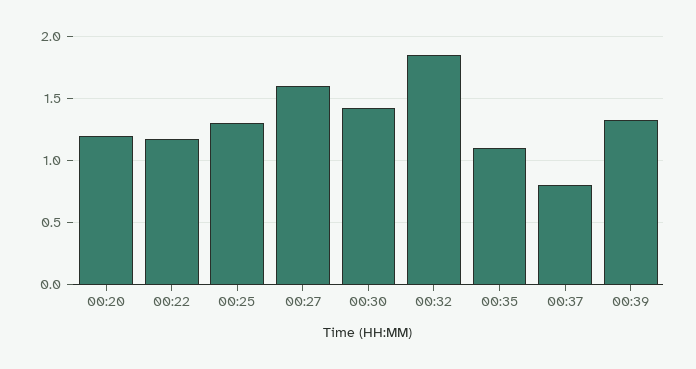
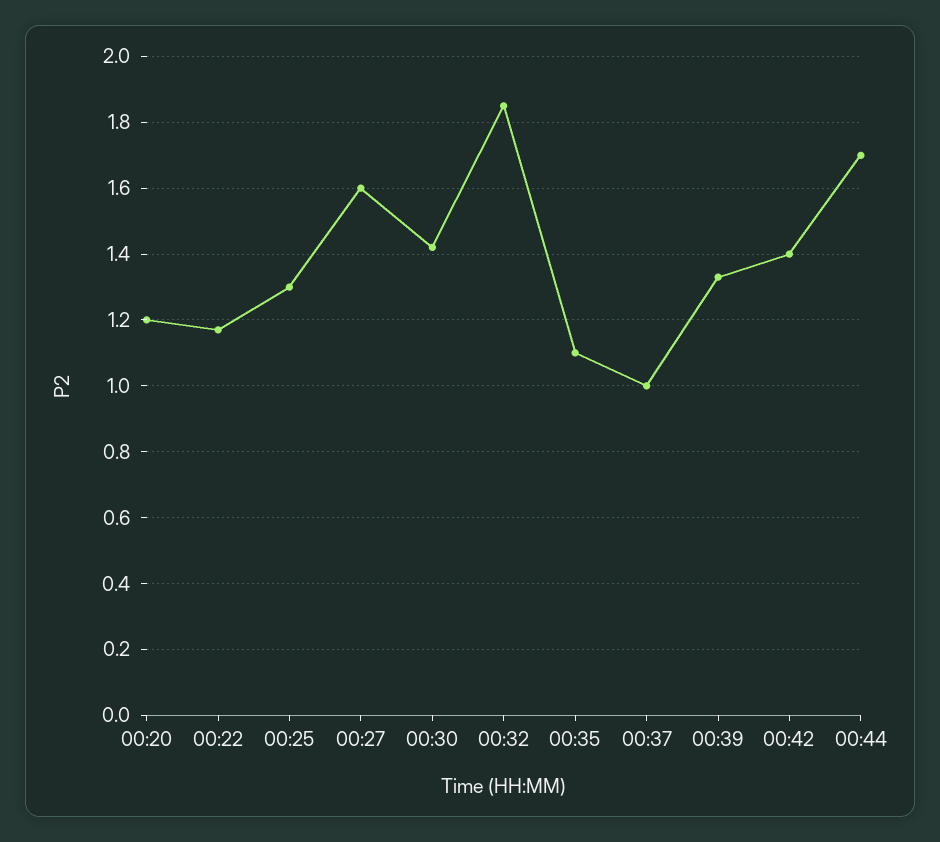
00:37: 0.8 -> 1
00:42: none -> 1.4
00:44: none -> 1.7

